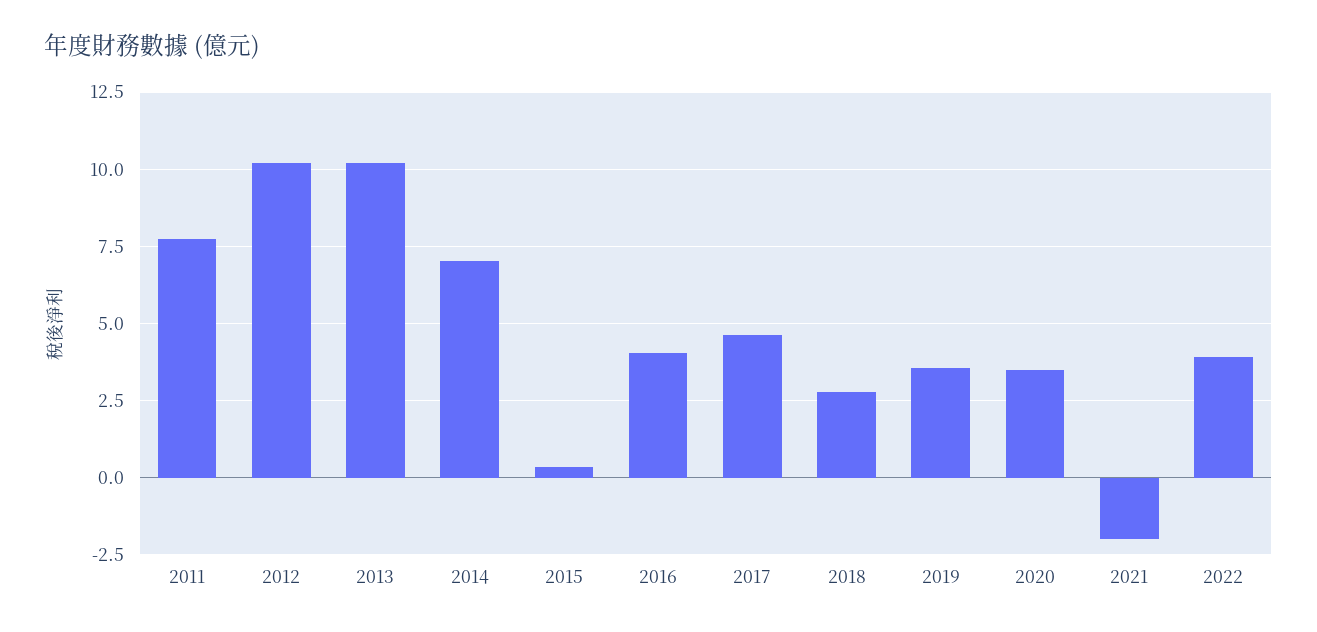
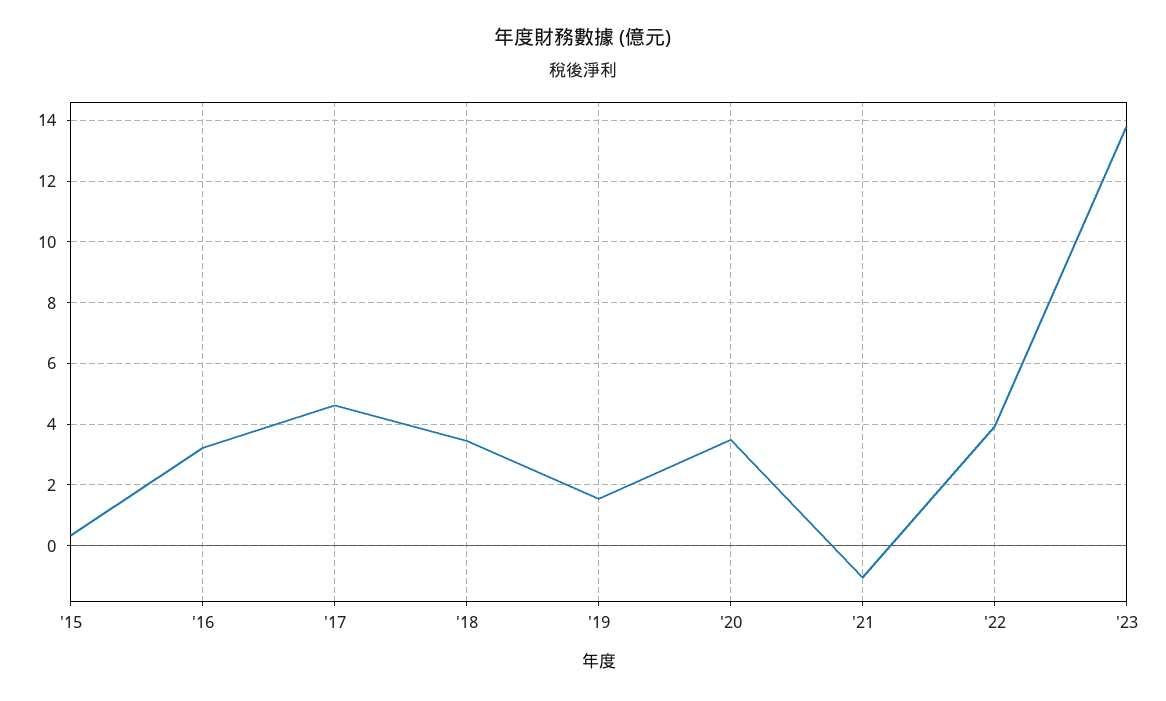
2011: 7.75 -> none
2012: 10.25 -> none
2013: 10.25 -> none
2014: 7 -> none
2016: 4 -> 3.2
2018: 2.75 -> 3.4
2019: 3.5 -> 1.6
2021: -2 -> -1
'23: none -> 13.8

